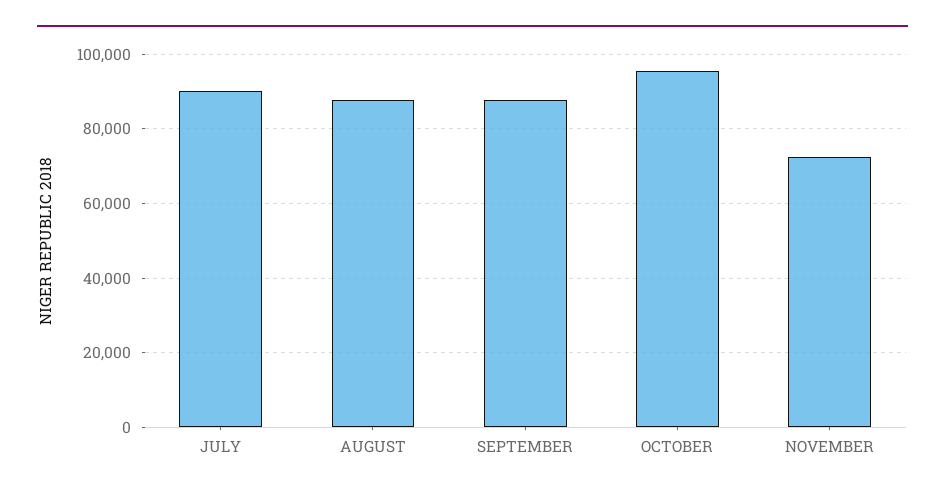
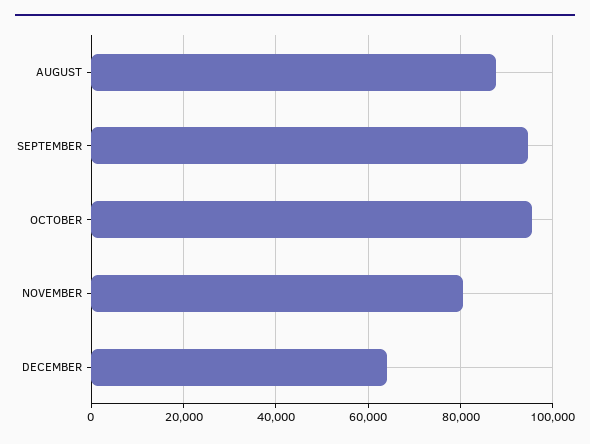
JULY: 90000 -> none
SEPTEMBER: 88000 -> 94000
NOVEMBER: 72000 -> 80000
DECEMBER: none -> 64000

